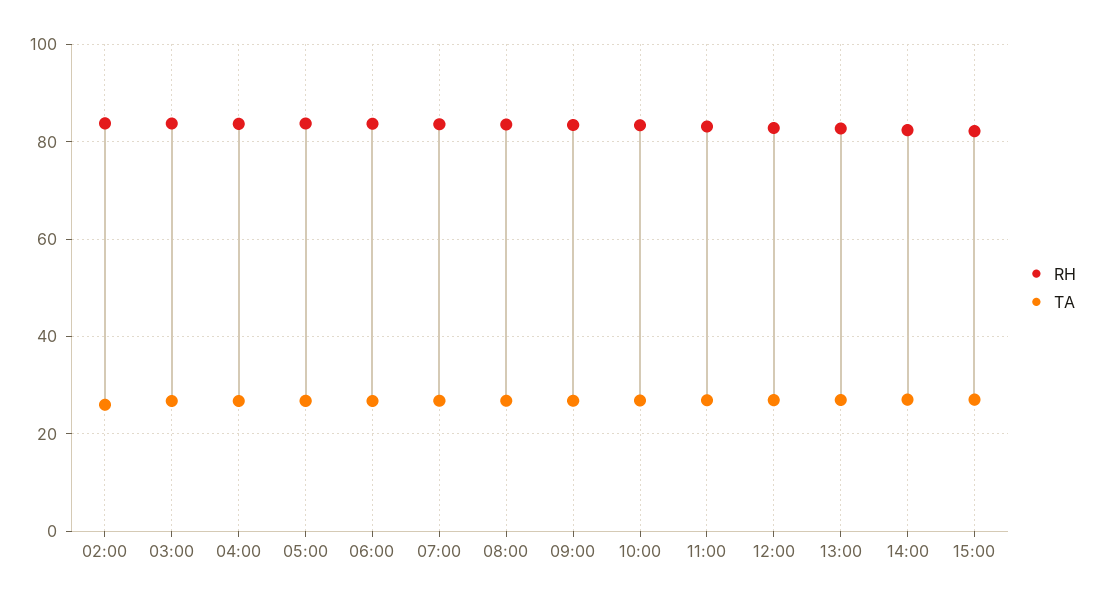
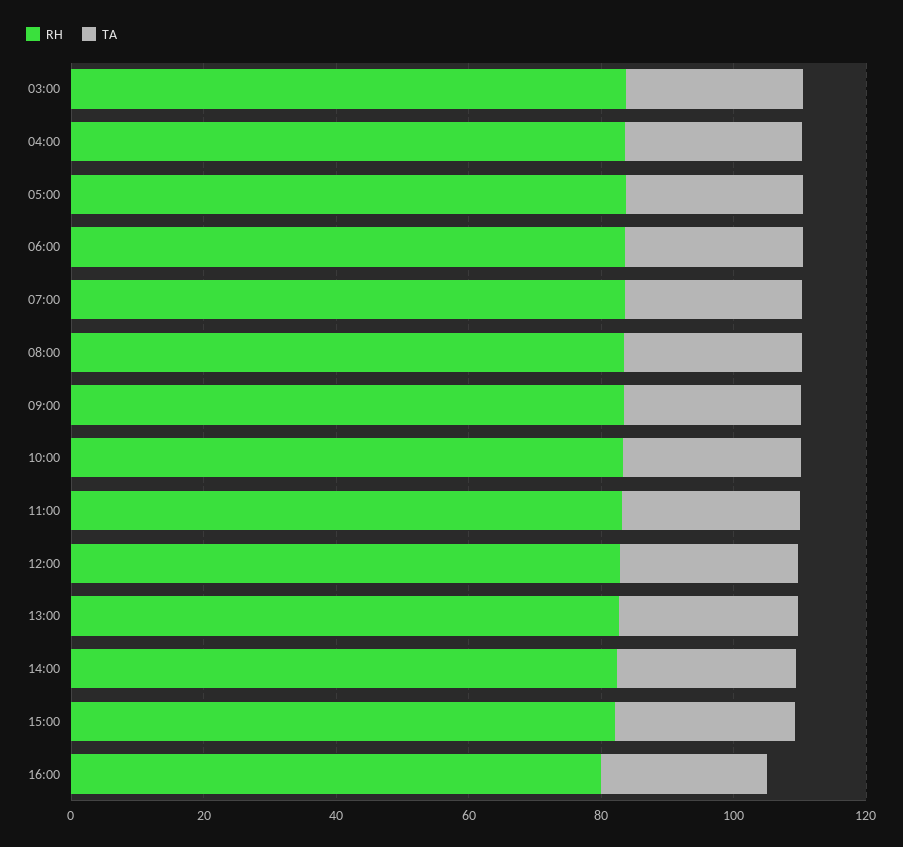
RH, 02:00: 84 -> none
TA, 02:00: 26 -> none
RH, 16:00: none -> 80
TA, 16:00: none -> 25

